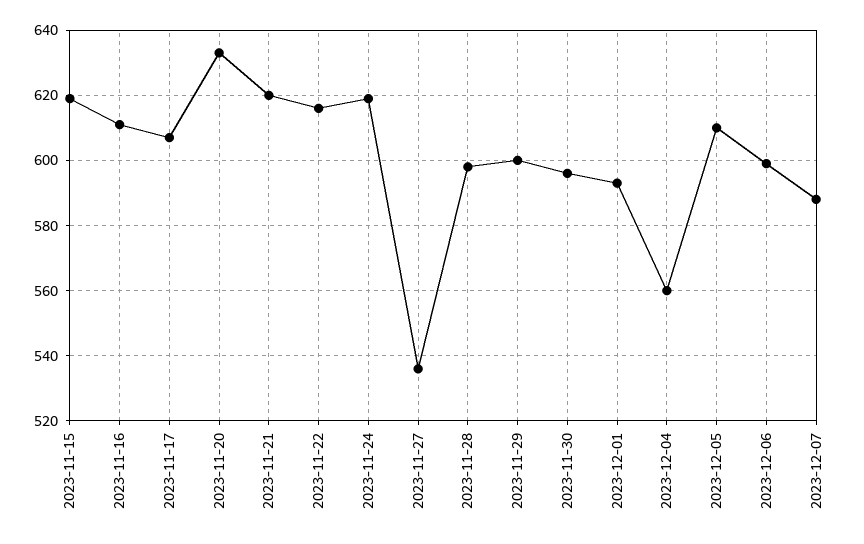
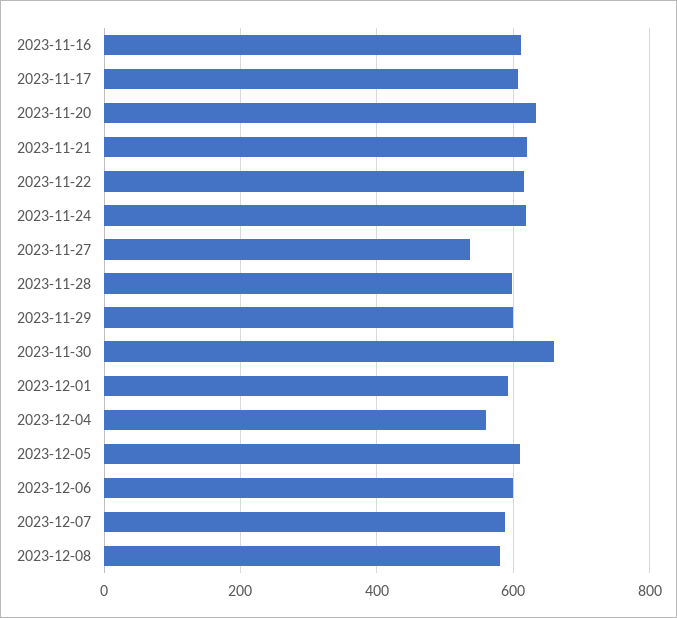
2023-11-15: 620 -> none
2023-11-30: 595 -> 660
2023-12-08: none -> 580

